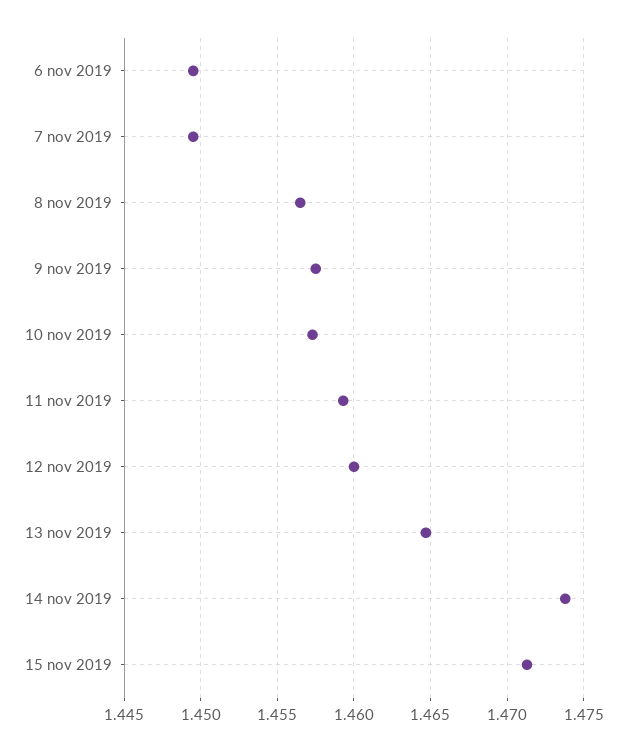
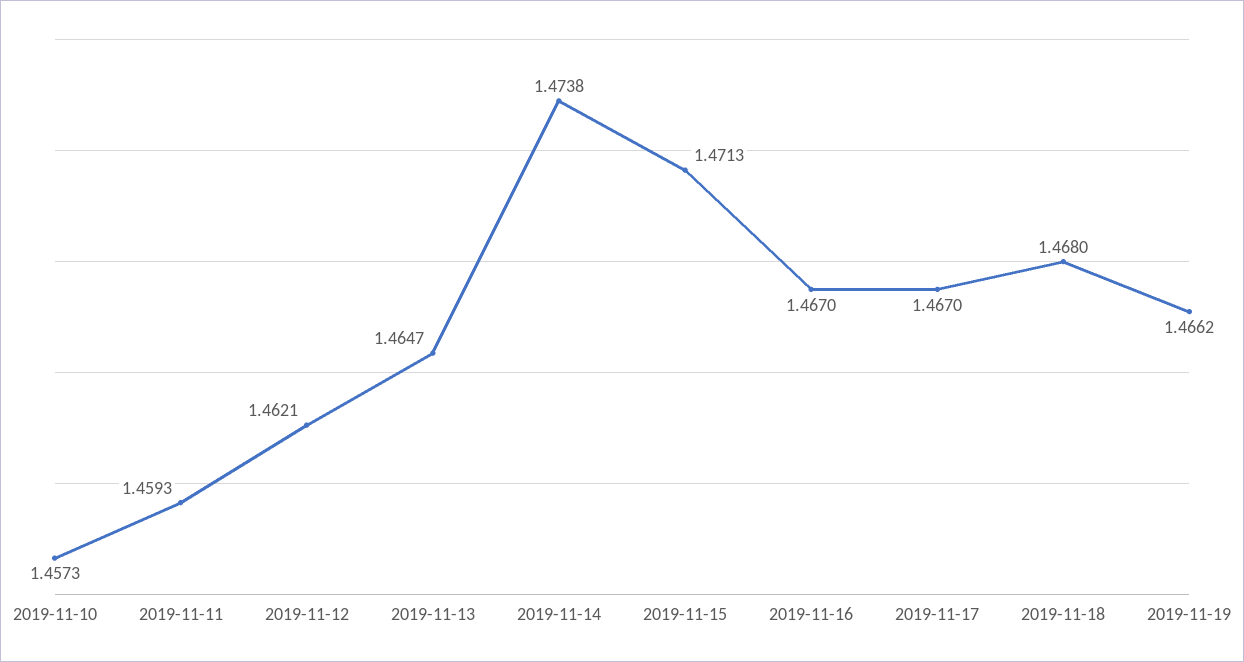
6 nov 2019: 1.4495 -> none
7 nov 2019: 1.4495 -> none
8 nov 2019: 1.4565 -> none
9 nov 2019: 1.4575 -> none
12 nov 2019: 1.46 -> 1.4621
2019-11-16: none -> 1.467
2019-11-17: none -> 1.467
2019-11-18: none -> 1.468
2019-11-19: none -> 1.4662

